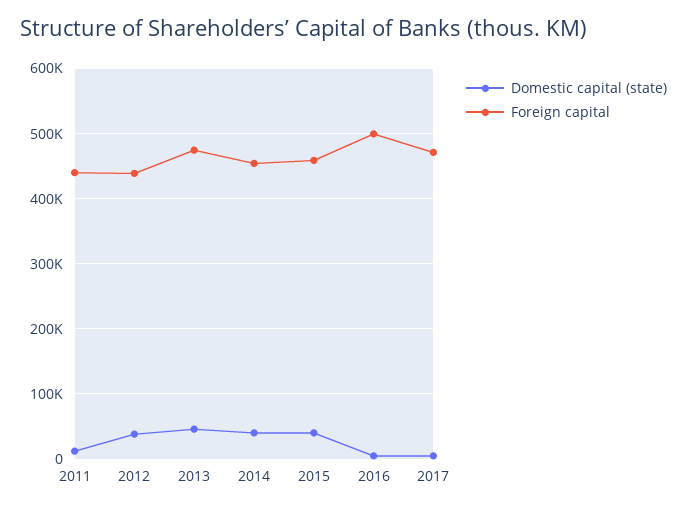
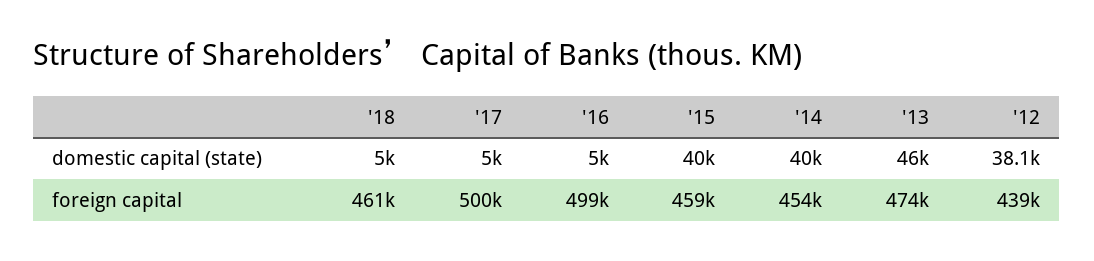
Domestic capital (state), 2011: 10000 -> none
Foreign capital, 2011: 440000 -> none
Foreign capital, 2017: 470000 -> 500000
Domestic capital (state), '18: none -> 5000
Foreign capital, '18: none -> 461000

